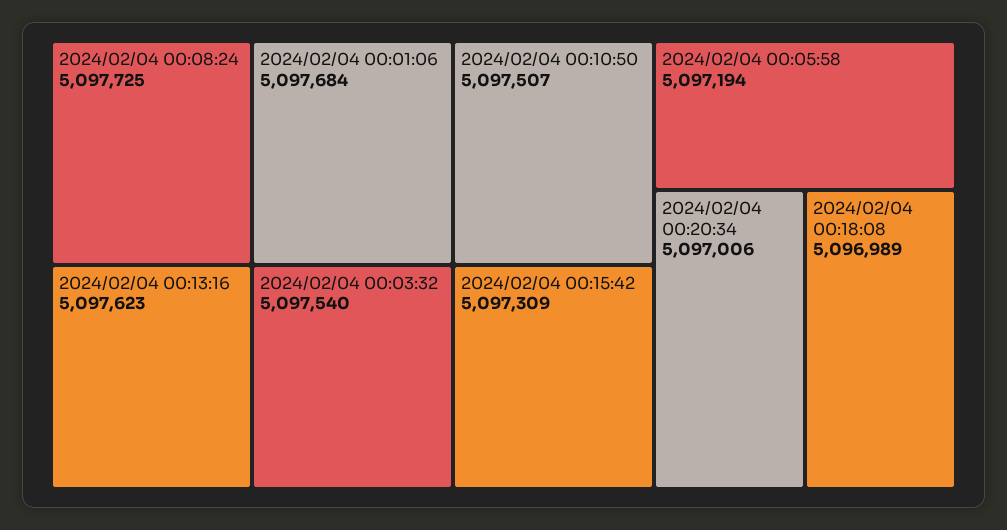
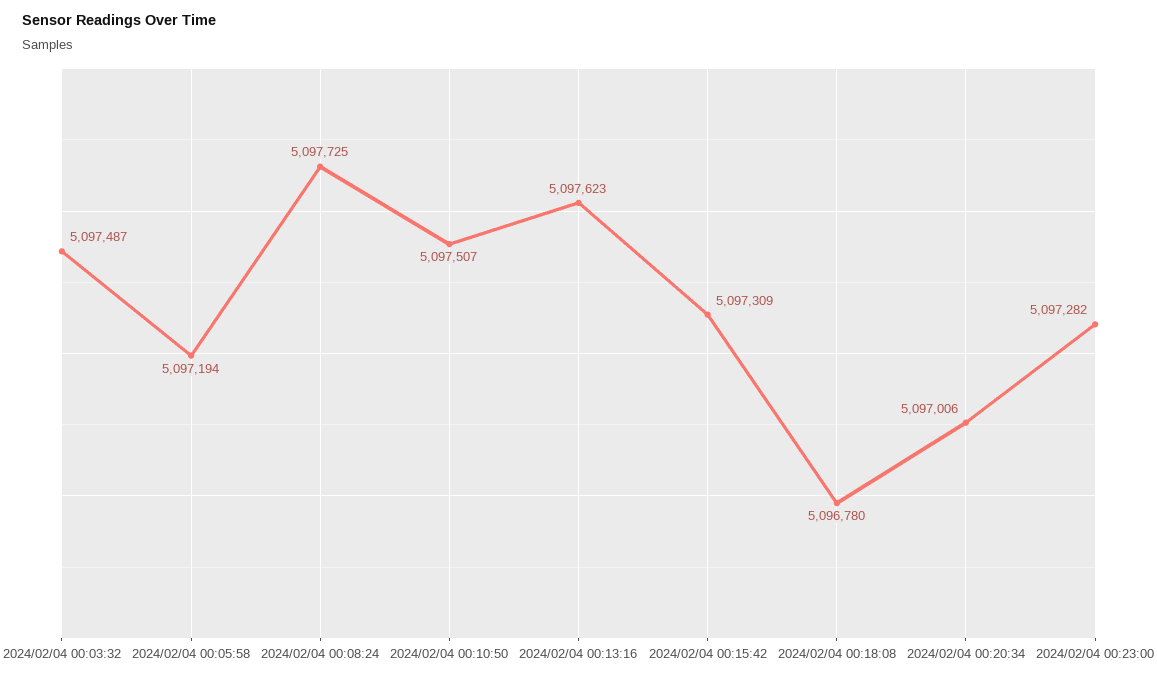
2024/02/04 00:01:06: 5097684 -> none
2024/02/04 00:03:32: 5097540 -> 5097487
2024/02/04 00:18:08: 5096989 -> 5096780
2024/02/04 00:23:00: none -> 5097282

